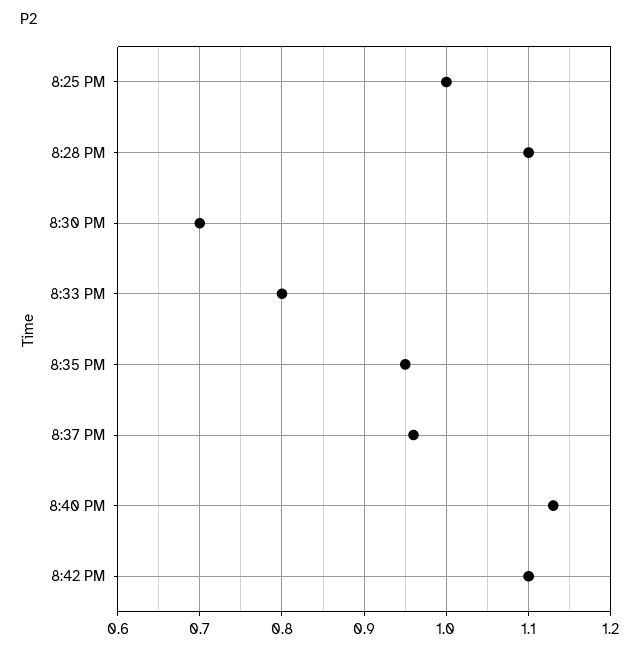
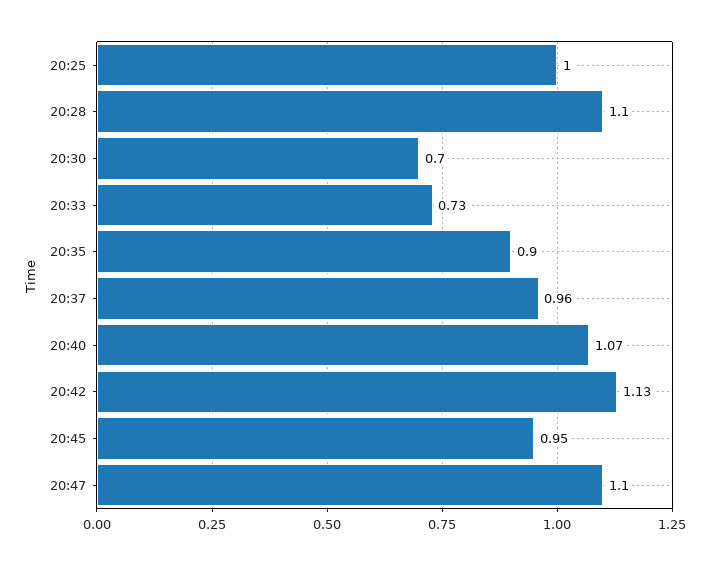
8:33 PM: 0.8 -> 0.73
8:35 PM: 0.95 -> 0.9
8:40 PM: 1.13 -> 1.07
8:42 PM: 1.1 -> 1.13
20:45: none -> 0.95
20:47: none -> 1.1

